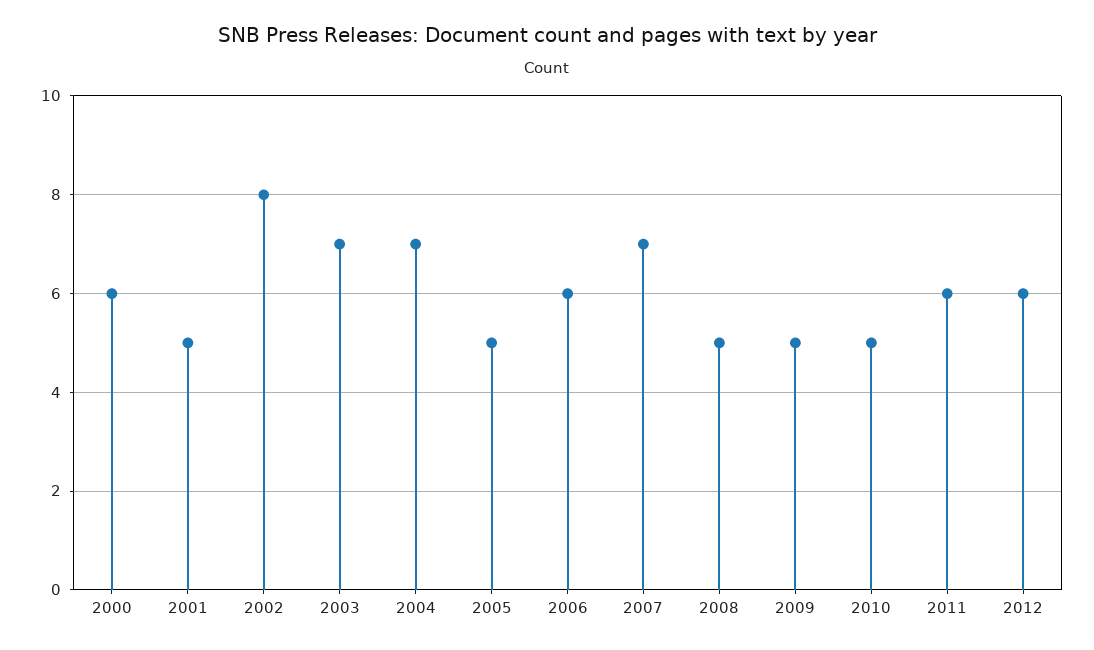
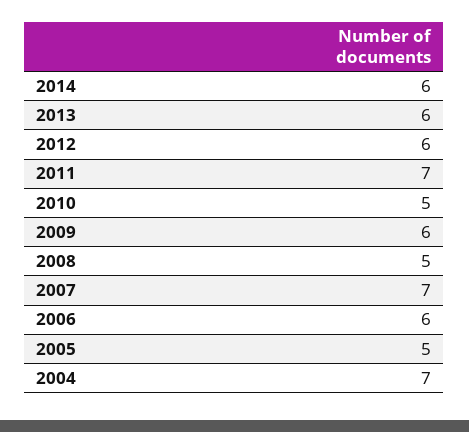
2000: 6 -> none
2001: 5 -> none
2002: 8 -> none
2003: 7 -> none
2009: 5 -> 6
2011: 6 -> 7
2014: none -> 6
2013: none -> 6

